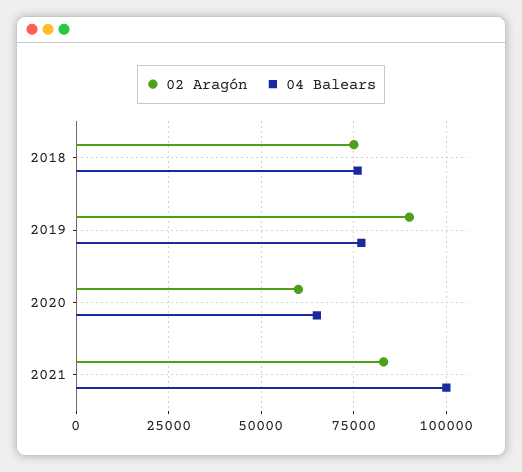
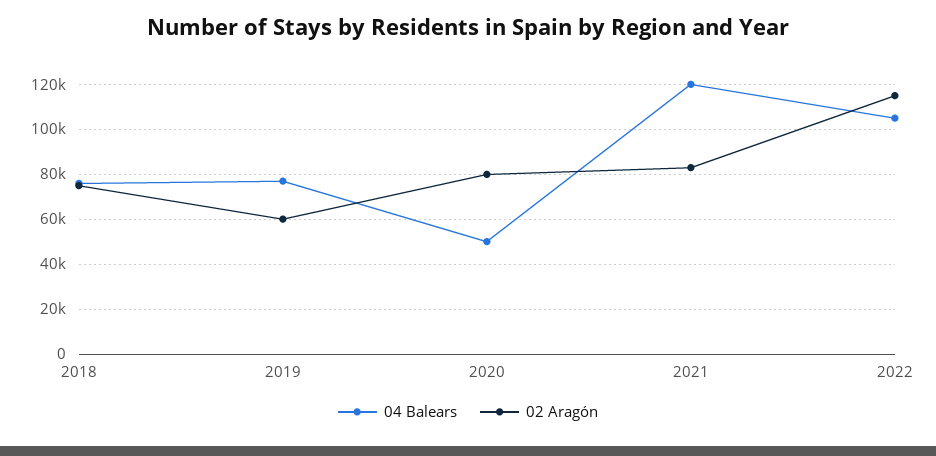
02 Aragón, 2019: 90000 -> 60000
02 Aragón, 2020: 60000 -> 80000
04 Balears, 2020: 65000 -> 50000
04 Balears, 2021: 100000 -> 120000
04 Balears, 2022: none -> 105000
02 Aragón, 2022: none -> 115000

